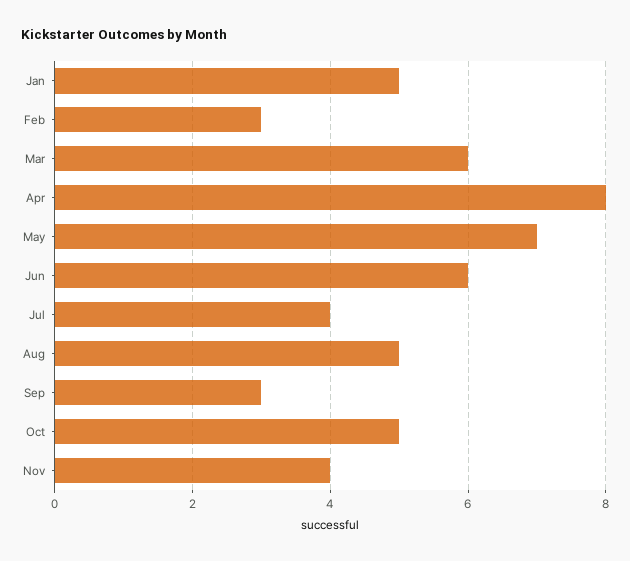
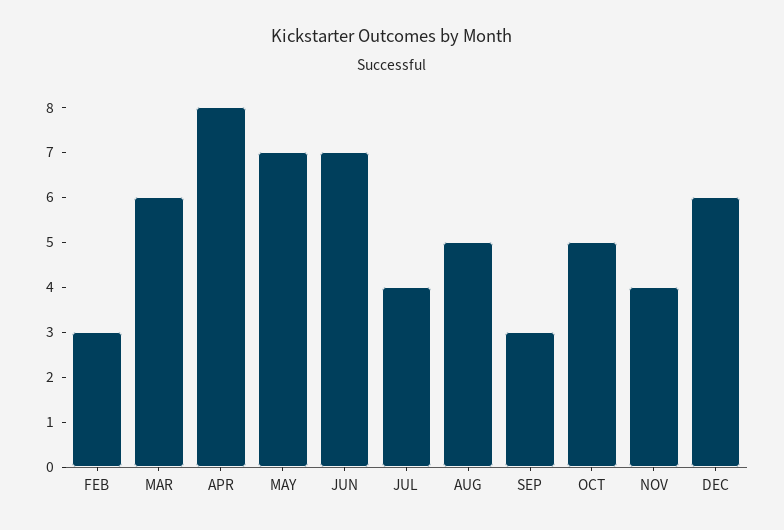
Jan: 5 -> none
Jun: 6 -> 7
DEC: none -> 6

